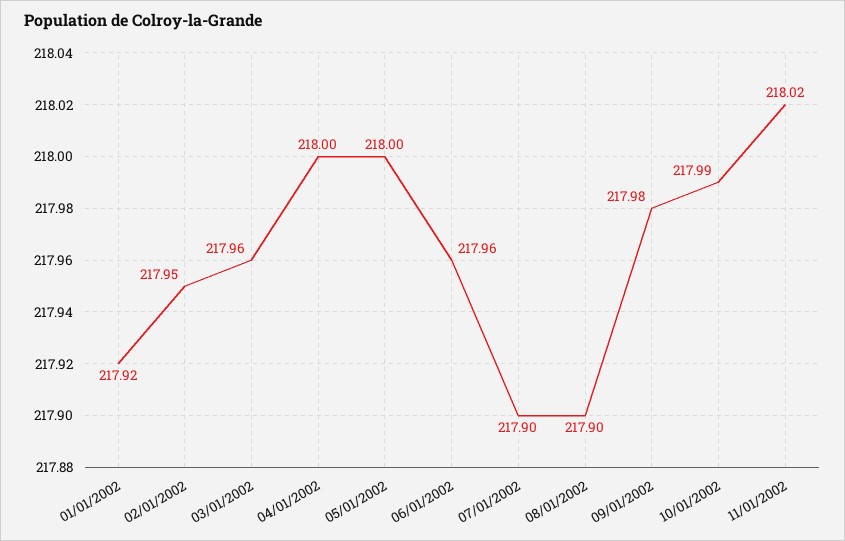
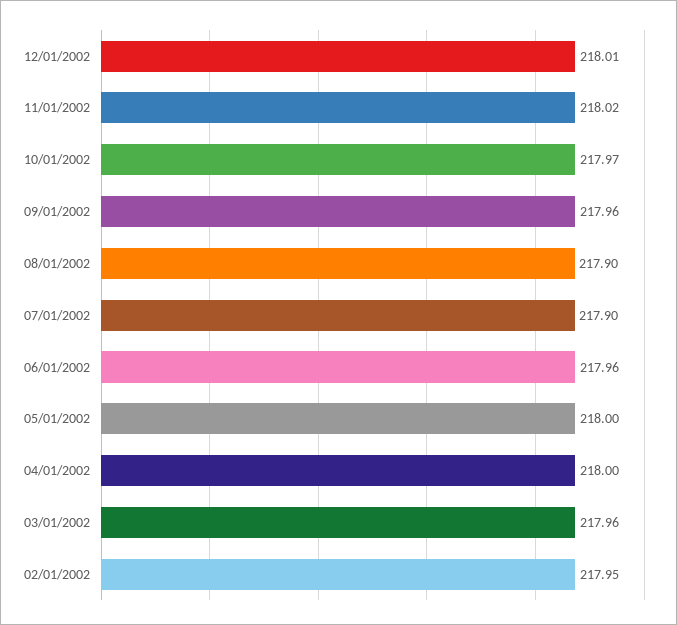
01/01/2002: 217.92 -> none
09/01/2002: 217.98 -> 217.96
10/01/2002: 217.99 -> 217.97
12/01/2002: none -> 218.01

